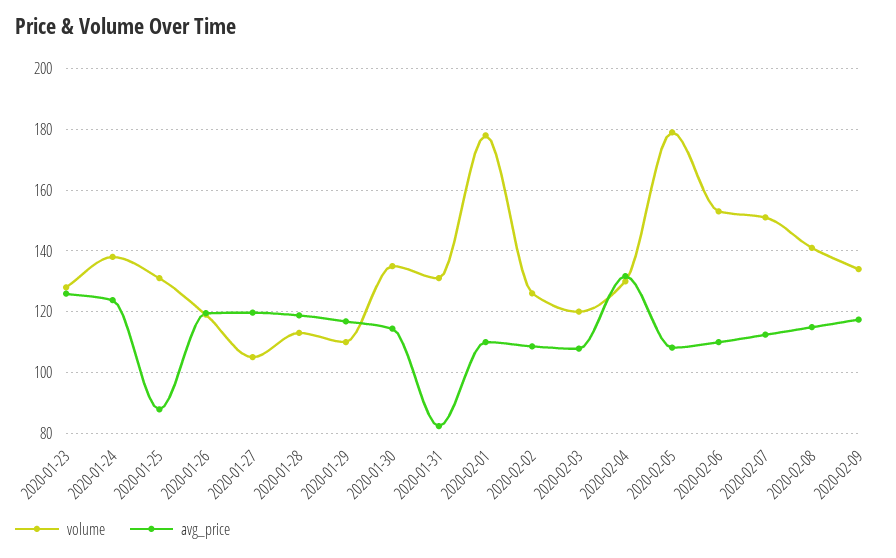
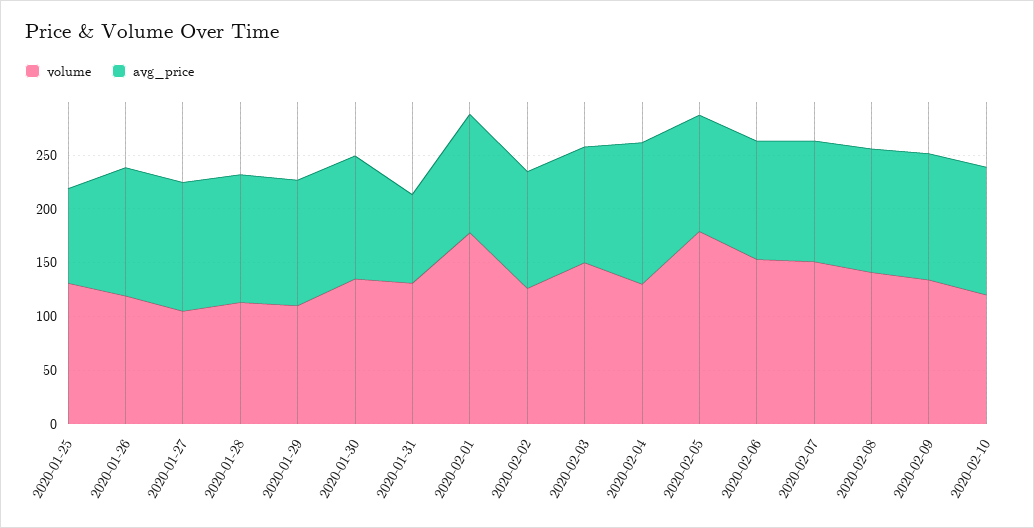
volume, 2020-01-23: 128 -> none
avg_price, 2020-01-23: 126 -> none
volume, 2020-01-24: 138 -> none
avg_price, 2020-01-24: 124 -> none
volume, 2020-02-03: 120 -> 150
volume, 2020-02-10: none -> 120
avg_price, 2020-02-10: none -> 120

